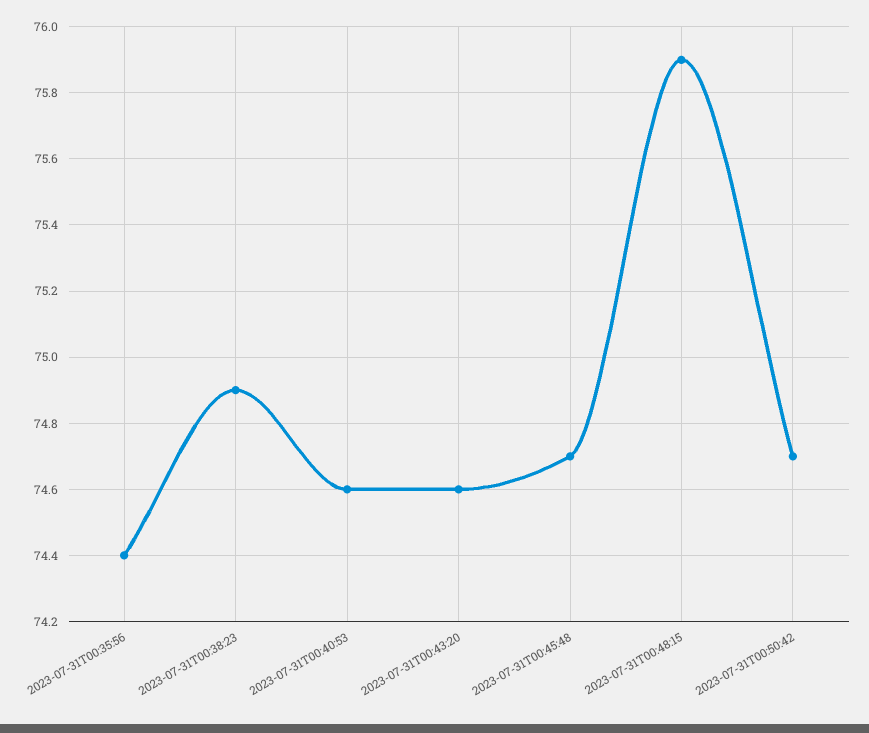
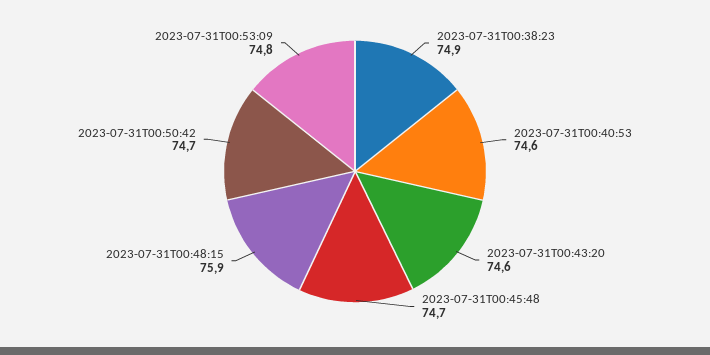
2023-07-31T00:35:56: 74.4 -> none
2023-07-31T00:53:09: none -> 74.8

